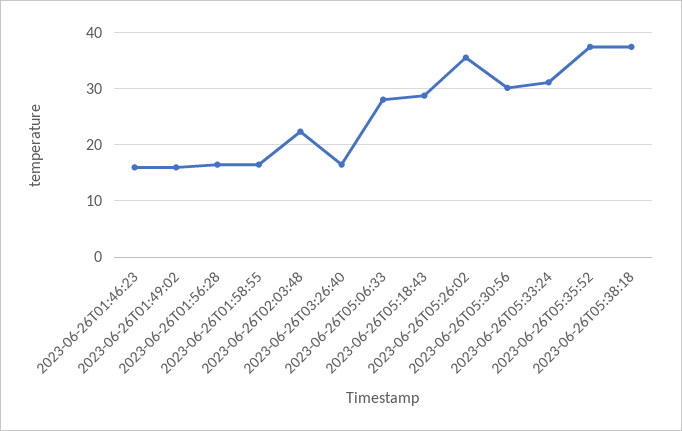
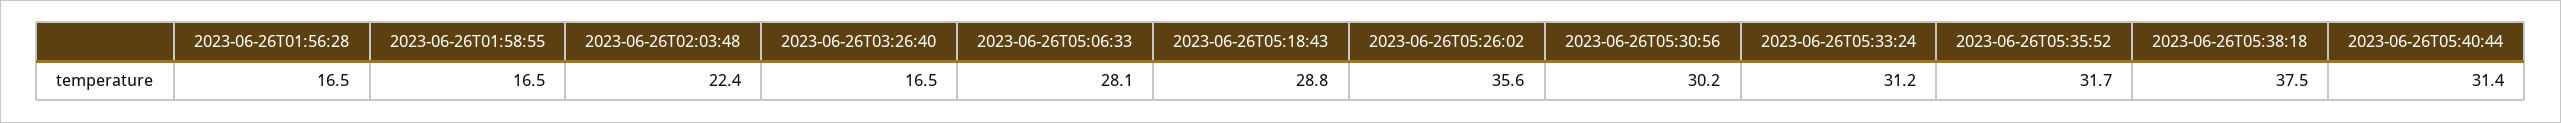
2023-06-26T01:46:23: 16 -> none
2023-06-26T01:49:02: 16 -> none
2023-06-26T05:35:52: 38 -> 31.7
2023-06-26T05:40:44: none -> 31.4

